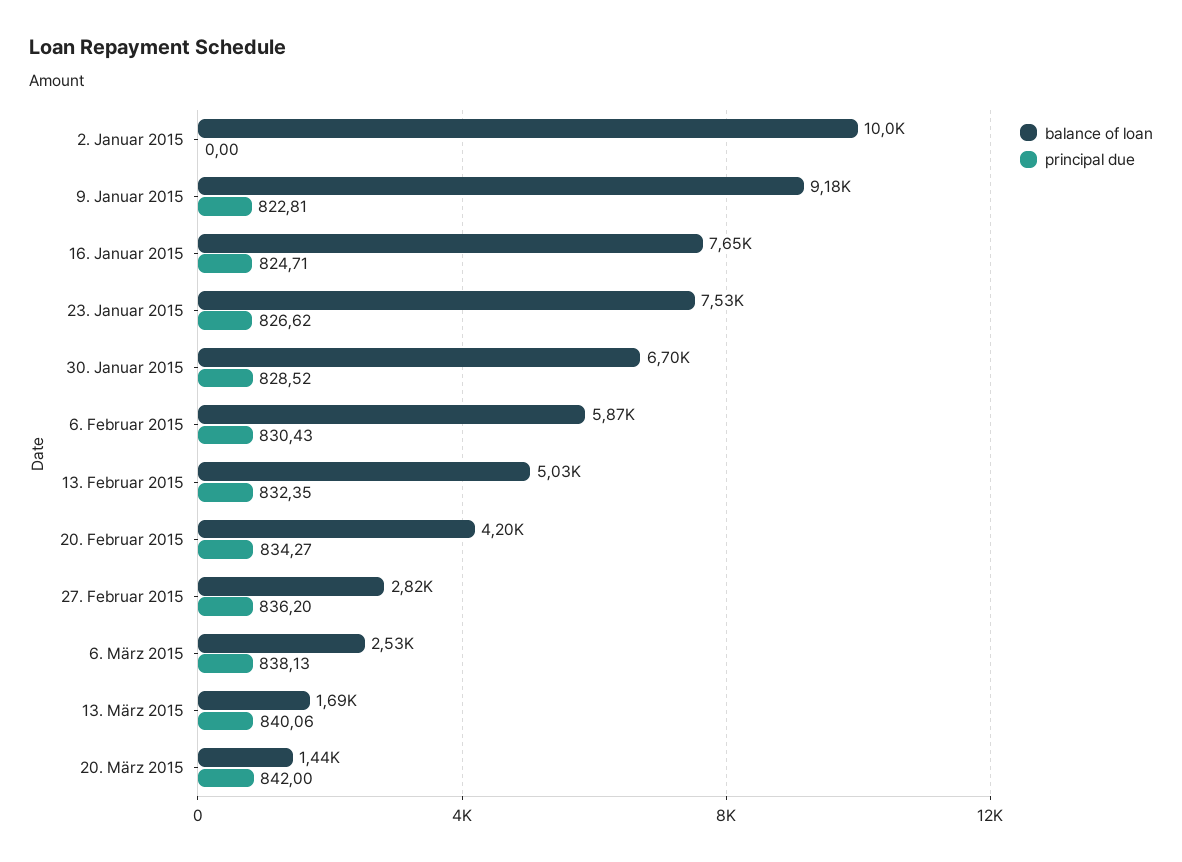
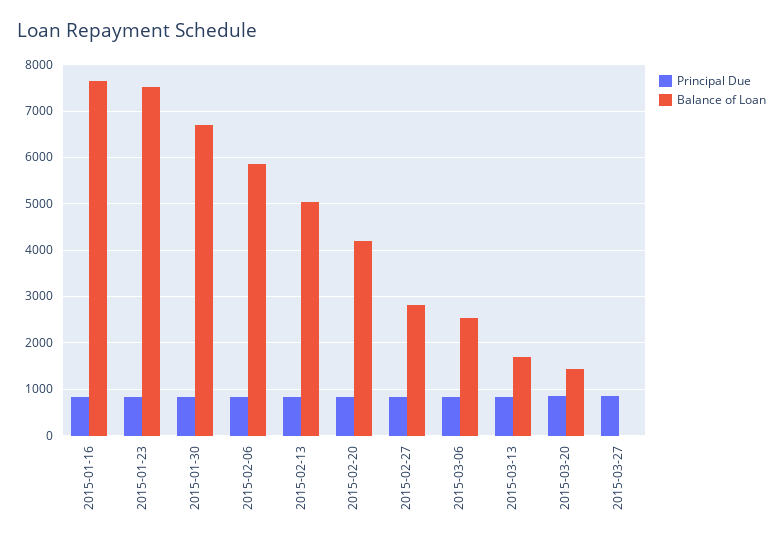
balance of loan, 2. Januar 2015: 10000 -> none
principal due, 2. Januar 2015: 0 -> none
balance of loan, 9. Januar 2015: 9180 -> none
principal due, 9. Januar 2015: 822.81 -> none
principal due, 2015-03-27: none -> 800
balance of loan, 2015-03-27: none -> 0

